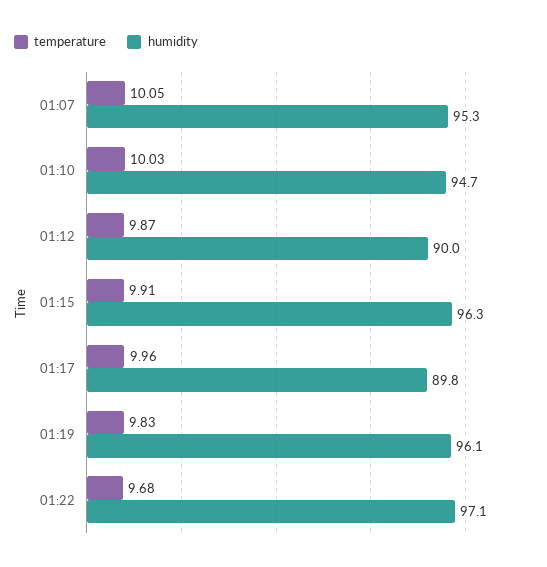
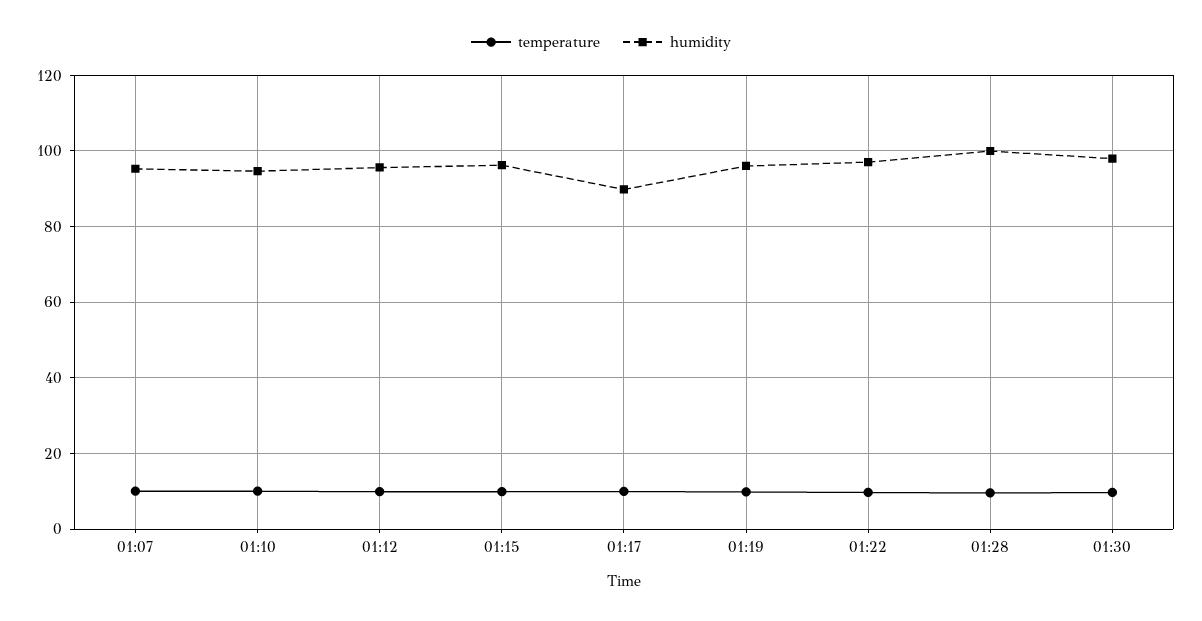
humidity, 01:12: 90 -> 96
temperature, 01:28: none -> 10
humidity, 01:28: none -> 100
temperature, 01:30: none -> 10
humidity, 01:30: none -> 98

